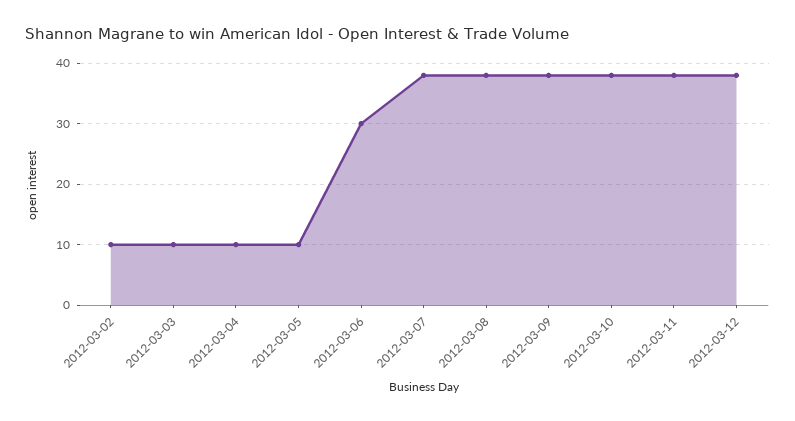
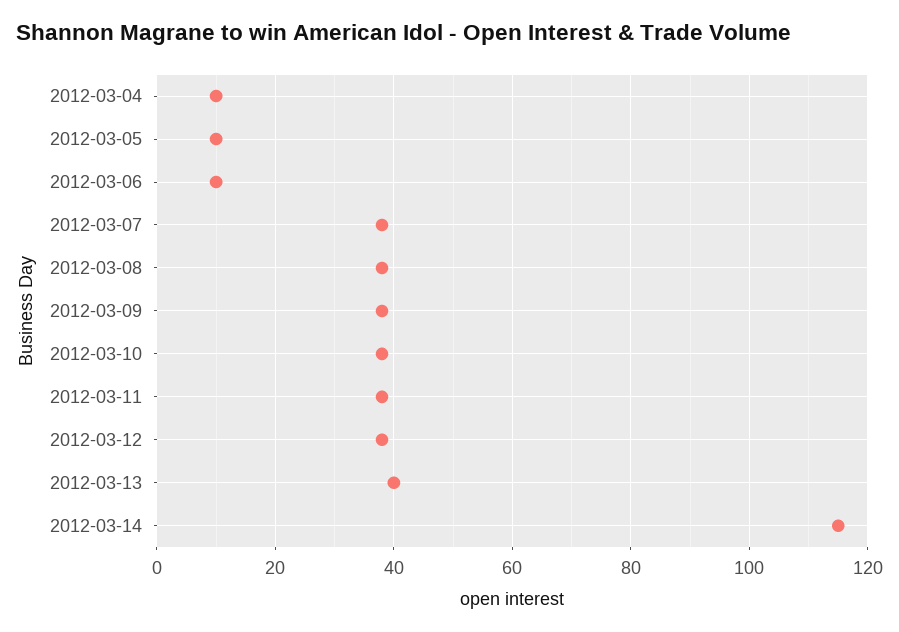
2012-03-02: 10 -> none
2012-03-03: 10 -> none
2012-03-06: 30 -> 10
2012-03-13: none -> 40
2012-03-14: none -> 115

